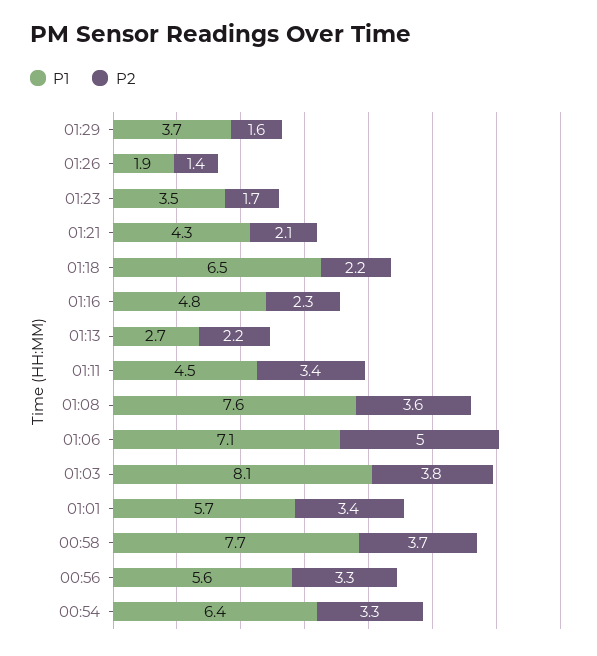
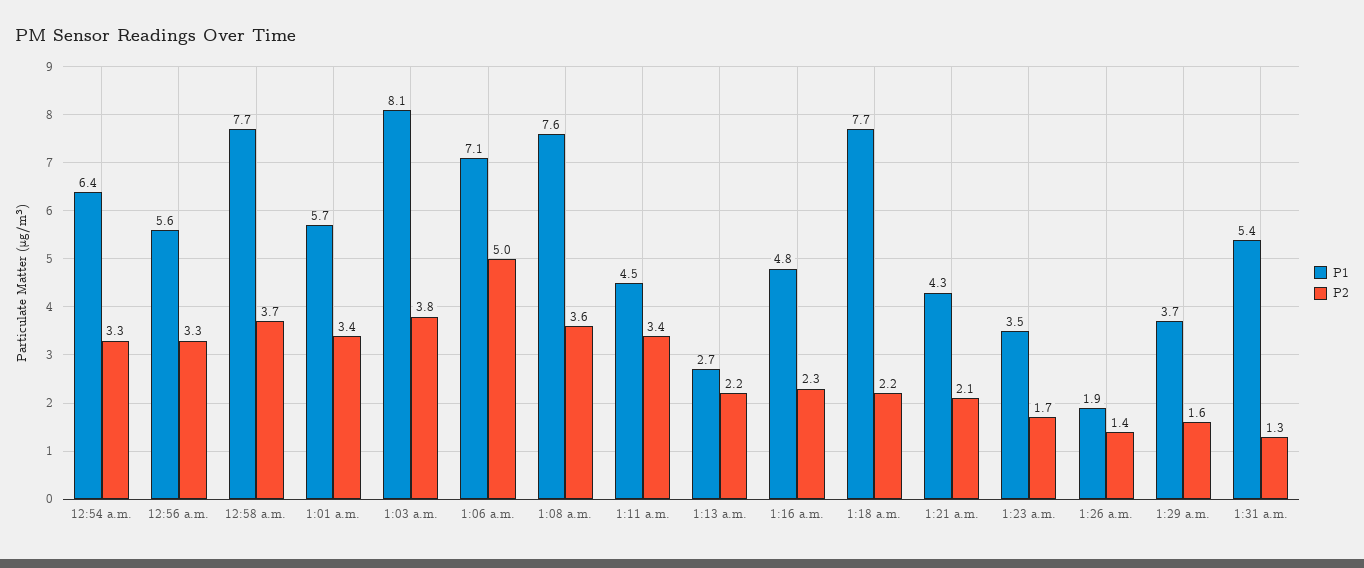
P1, 01:18: 6.5 -> 7.7
P1, 1:31 a.m.: none -> 5.4
P2, 1:31 a.m.: none -> 1.3

